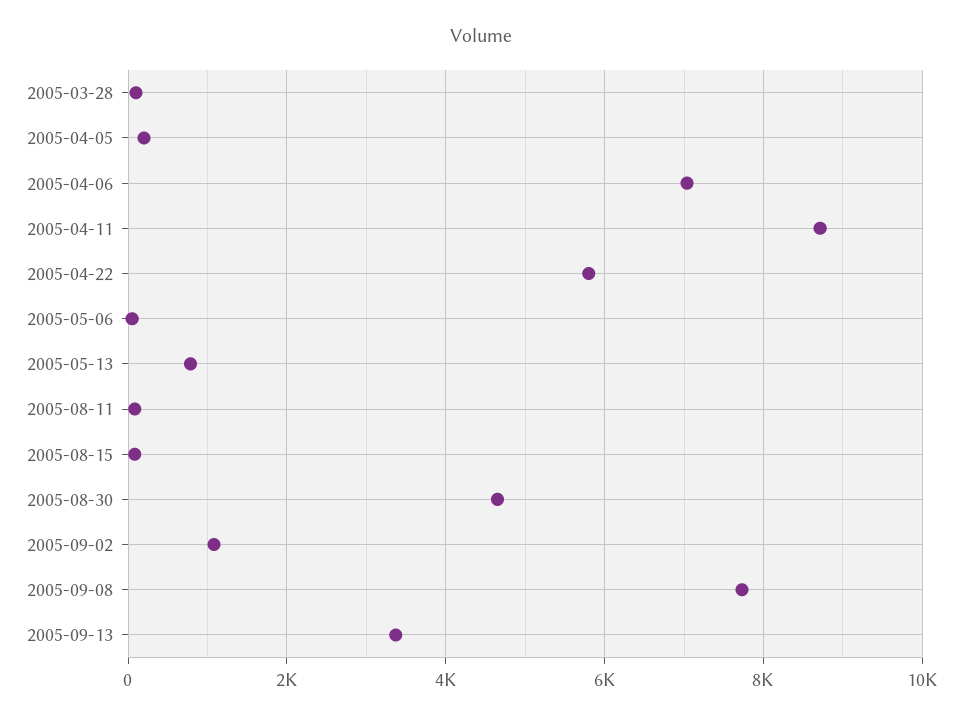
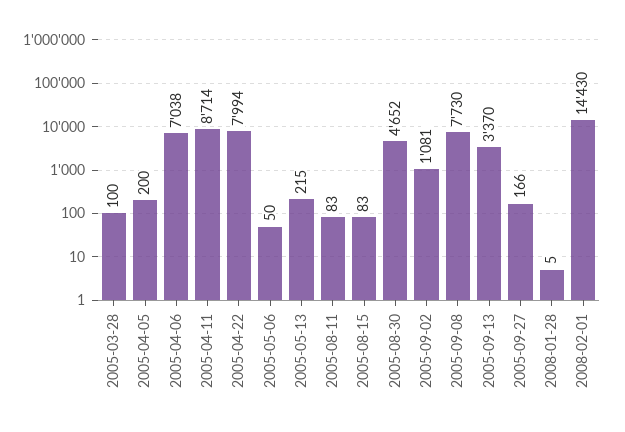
2005-04-22: 5800 -> 7994
2005-05-13: 800 -> 215
2005-09-27: none -> 166
2008-01-28: none -> 5
2008-02-01: none -> 14430

